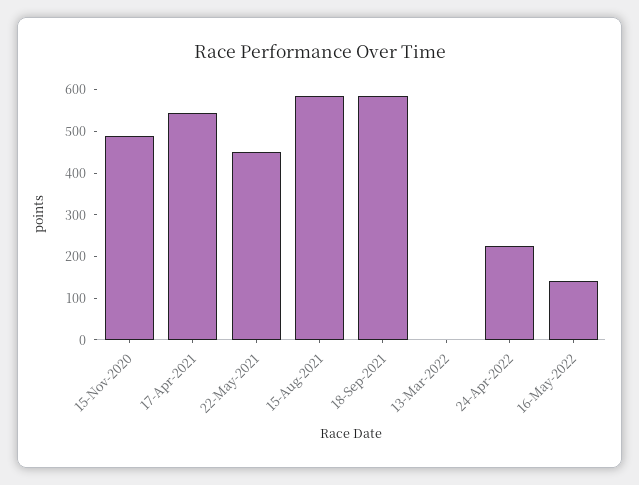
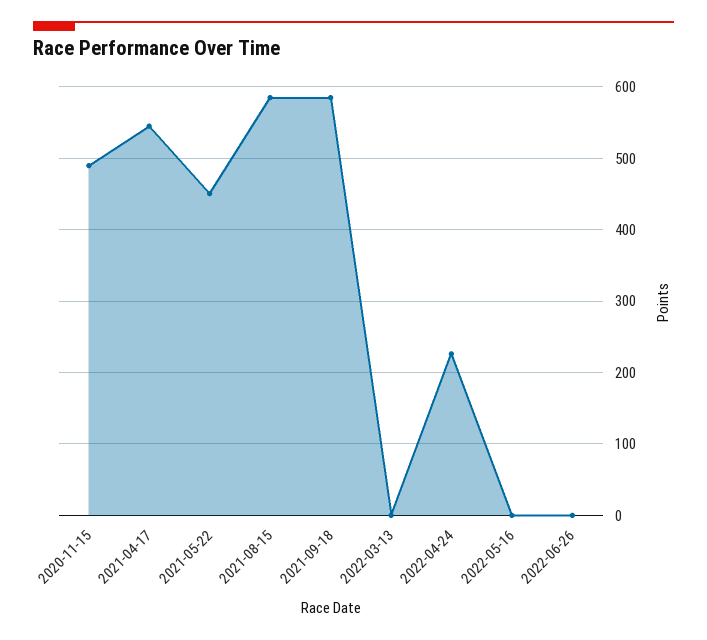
16-May-2022: 140 -> 0
2022-06-26: none -> 0

